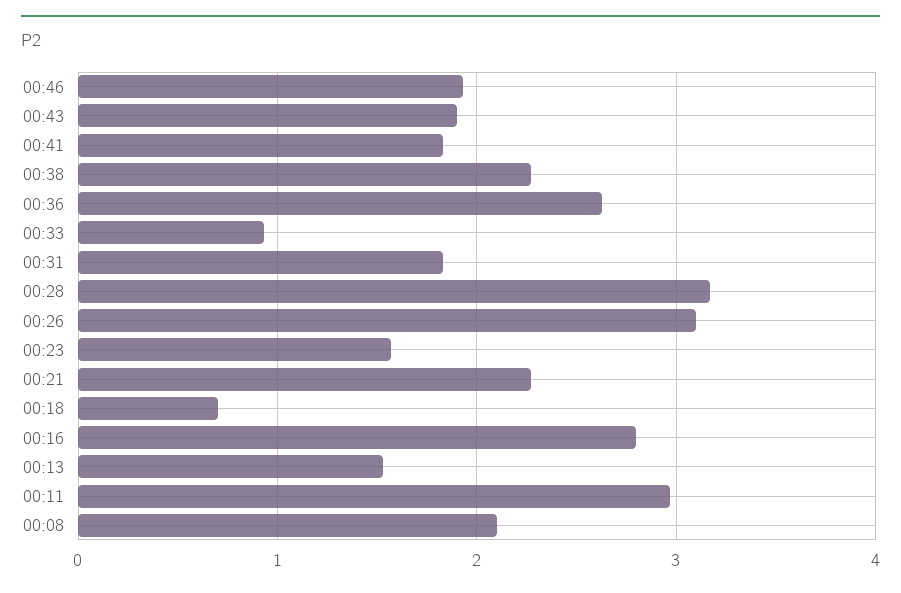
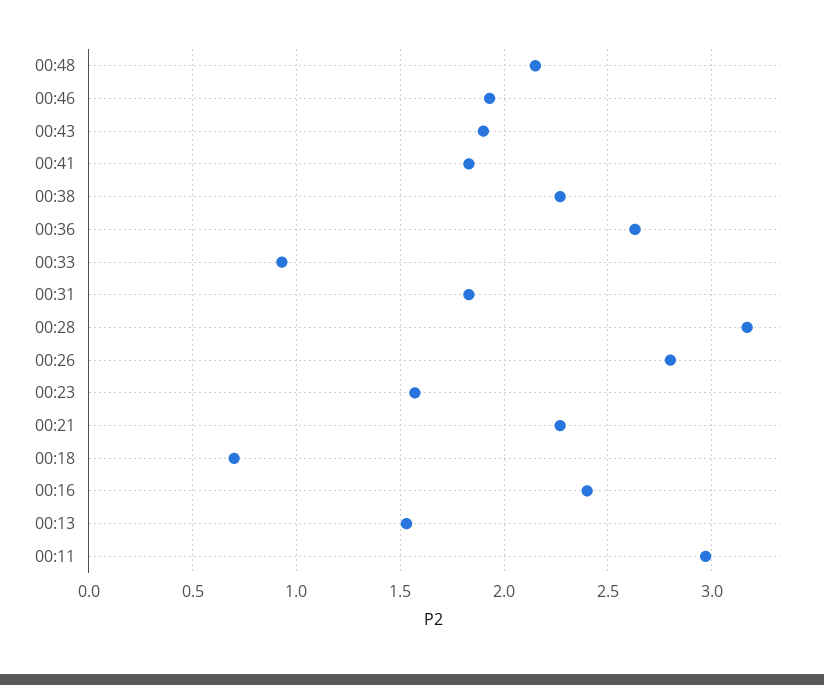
00:26: 3.1 -> 2.8
00:16: 2.8 -> 2.4
00:08: 2.1 -> none
00:48: none -> 2.15

